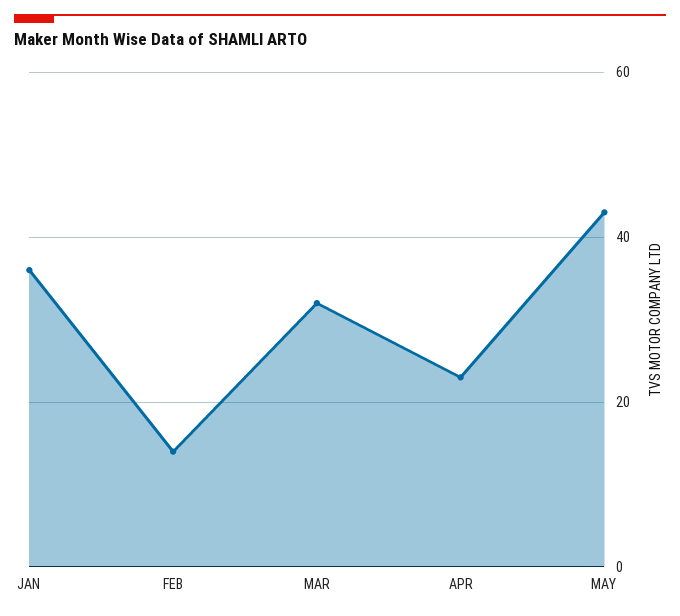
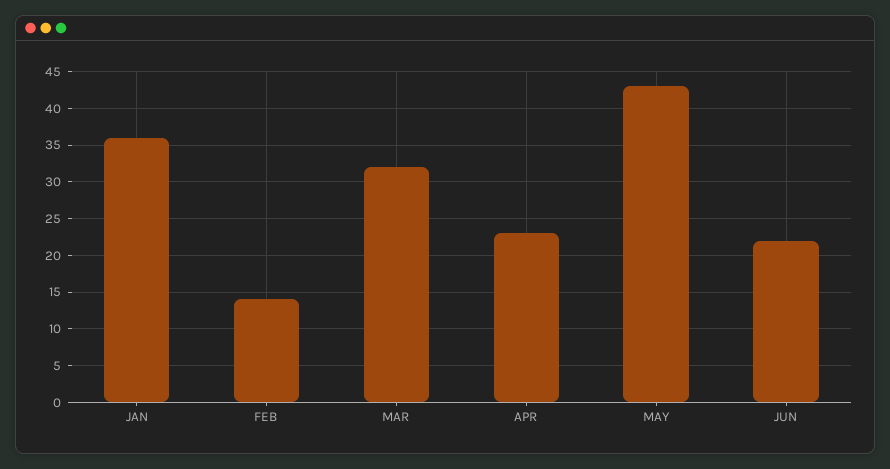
JUN: none -> 22

